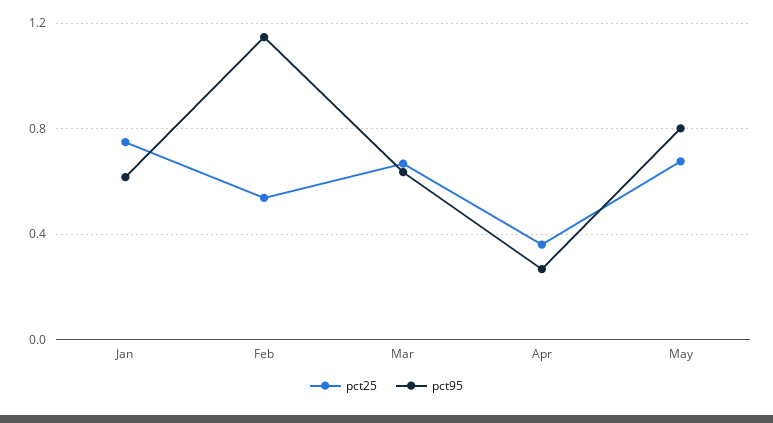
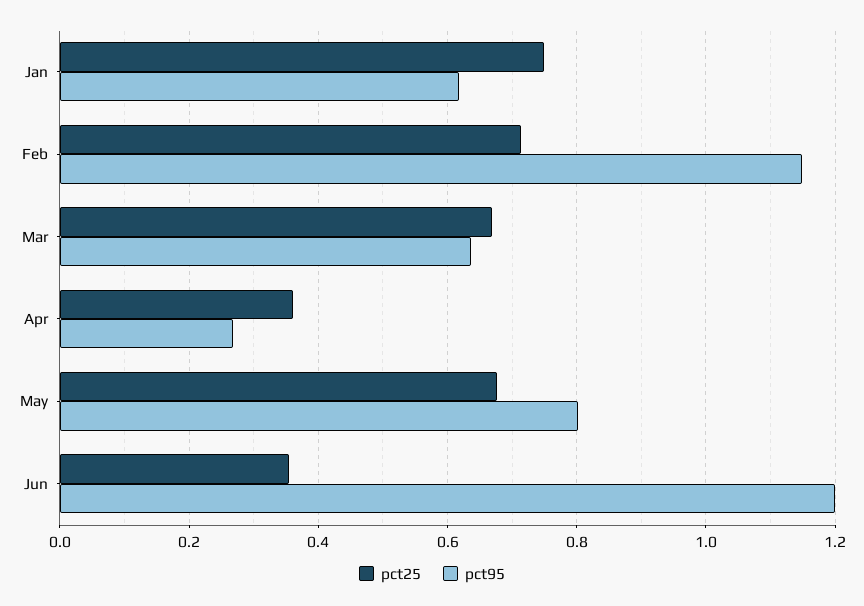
pct25, Feb: 0.55 -> 0.72
pct25, Jun: none -> 0.36
pct95, Jun: none -> 1.2

